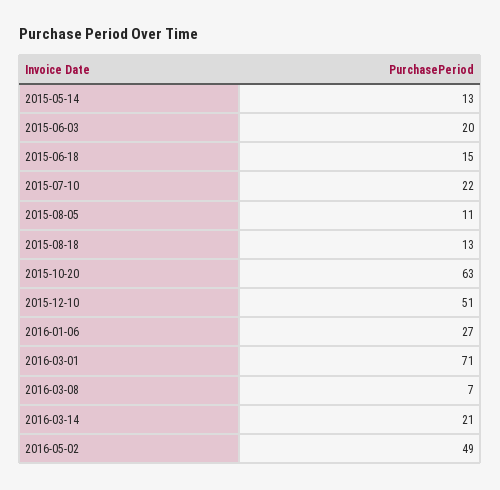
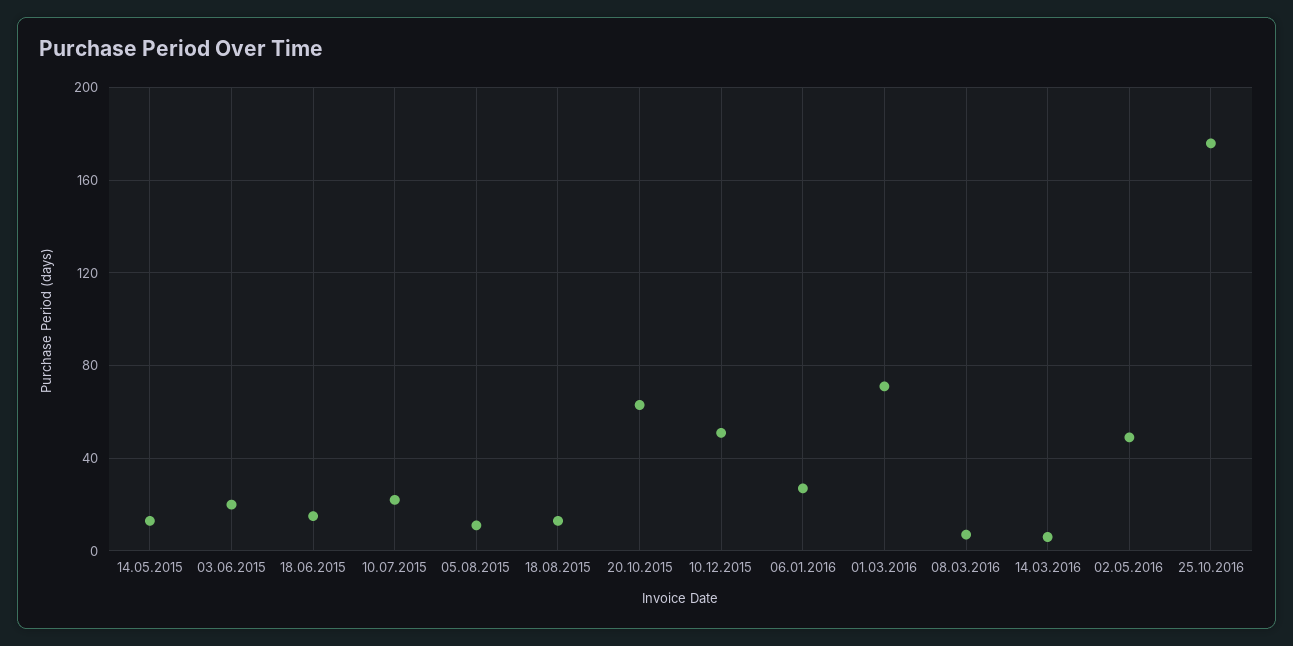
2016-03-14: 21 -> 5
25.10.2016: none -> 175

